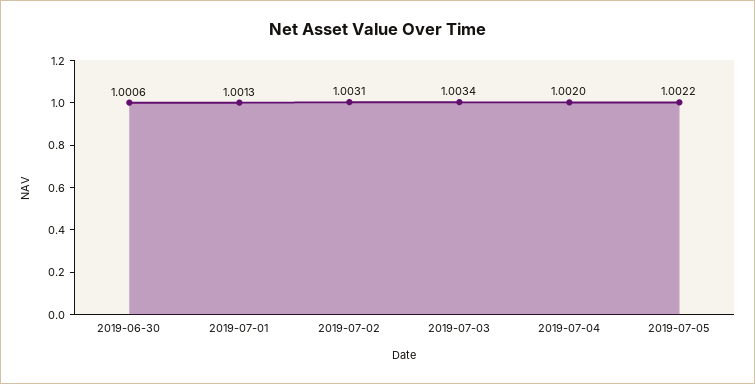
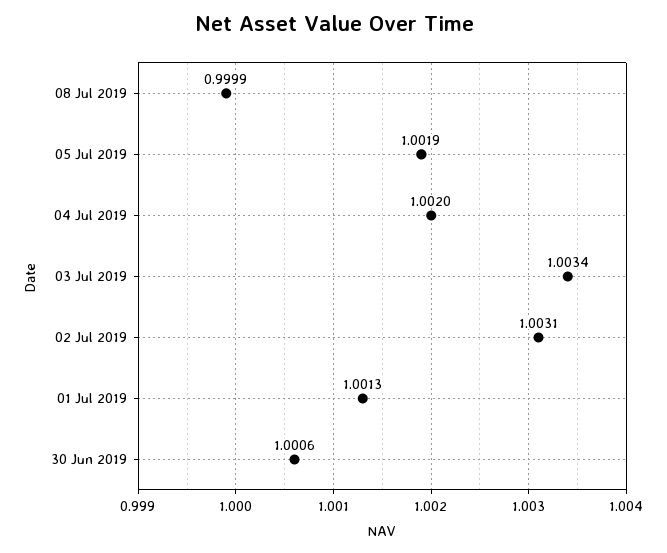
2019-07-05: 1.0022 -> 1.0019
08 Jul 2019: none -> 0.9999

